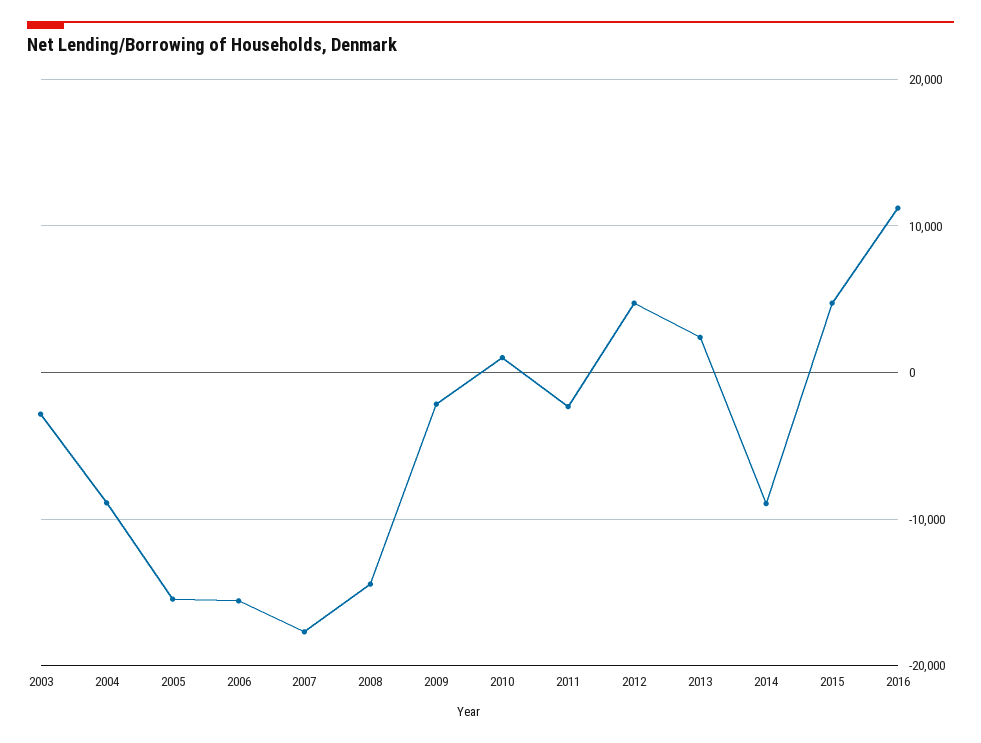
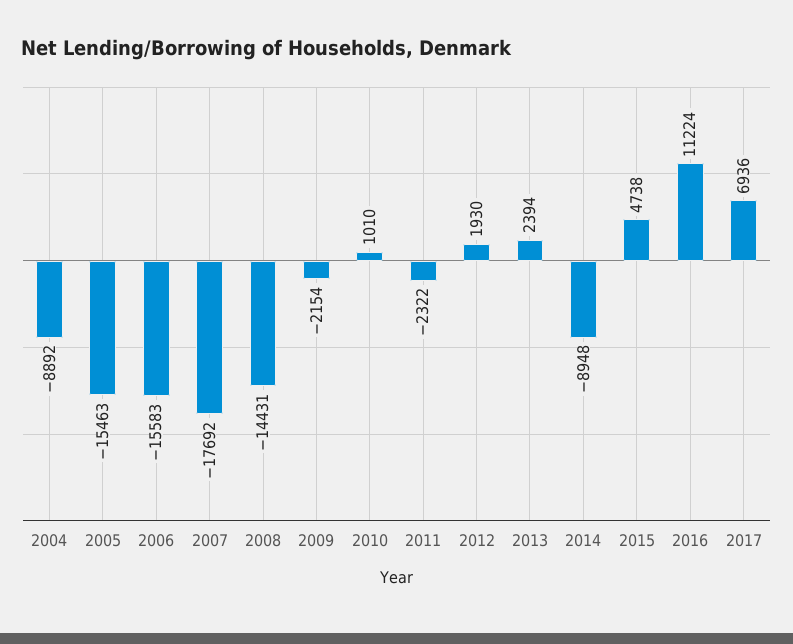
2003: -3000 -> none
2012: 5000 -> 1930
2017: none -> 6936

